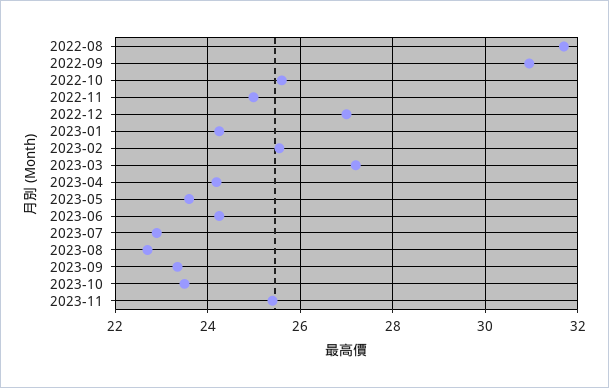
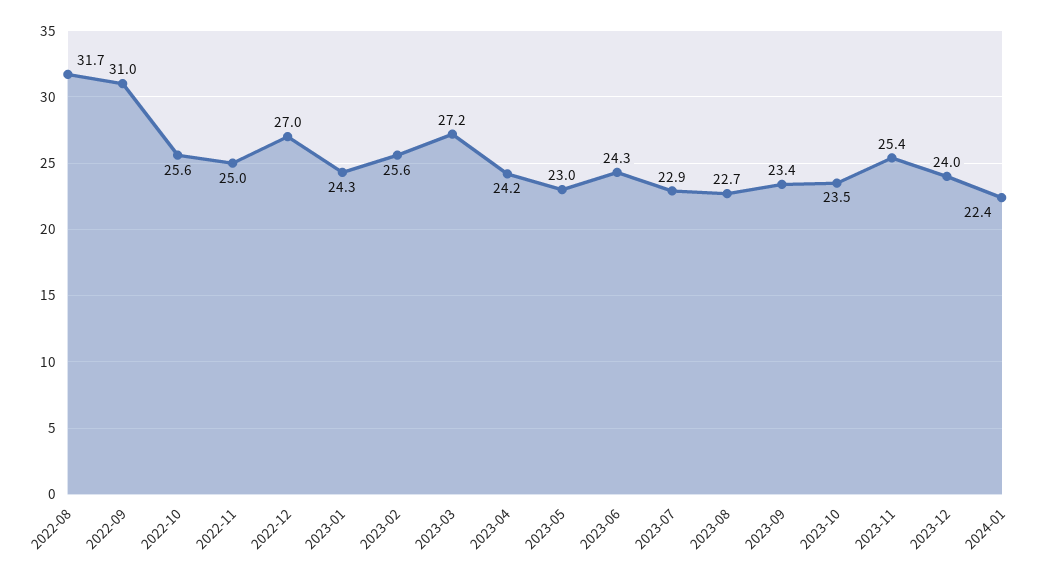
2023-05: 23.6 -> 23
2023-12: none -> 24
2024-01: none -> 22.4

